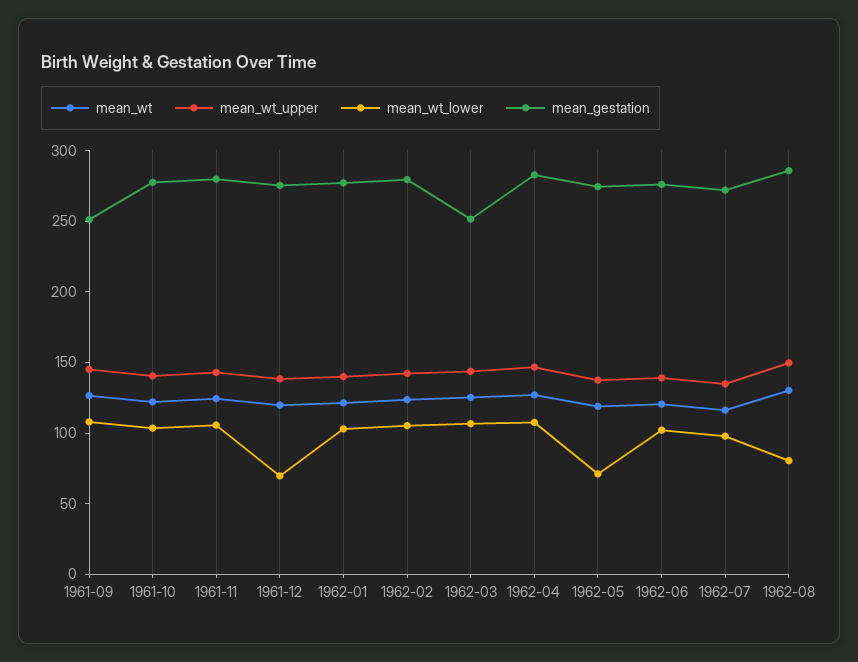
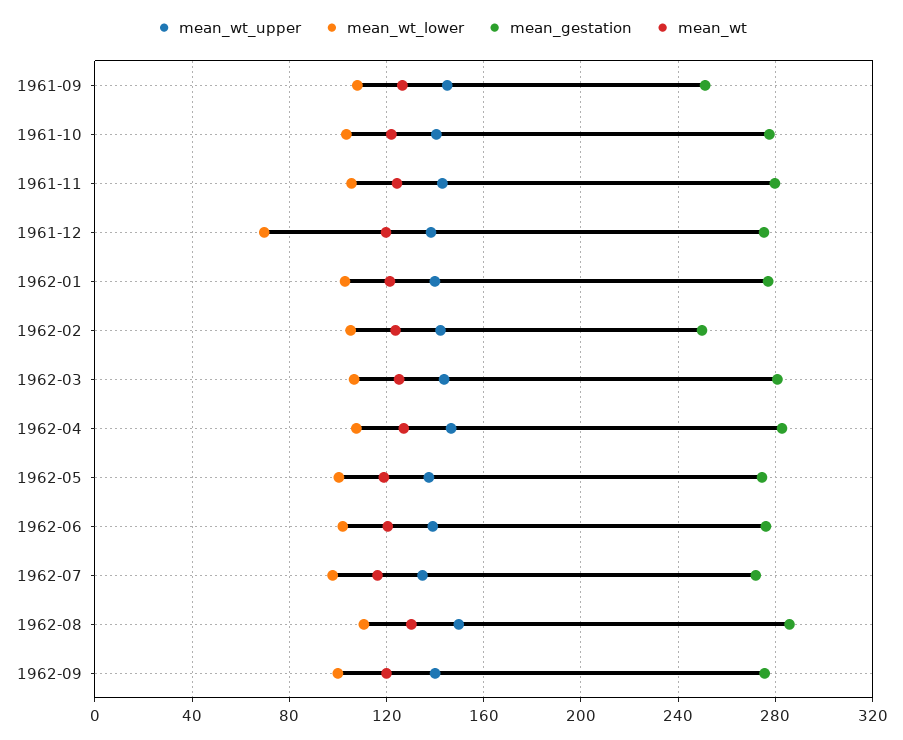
mean_gestation, 1962-02: 280 -> 250
mean_gestation, 1962-03: 250 -> 280
mean_wt_lower, 1962-05: 70 -> 100
mean_wt_lower, 1962-08: 80 -> 110
mean_wt_upper, 1962-09: none -> 140
mean_wt_lower, 1962-09: none -> 100
mean_gestation, 1962-09: none -> 275
mean_wt, 1962-09: none -> 120

